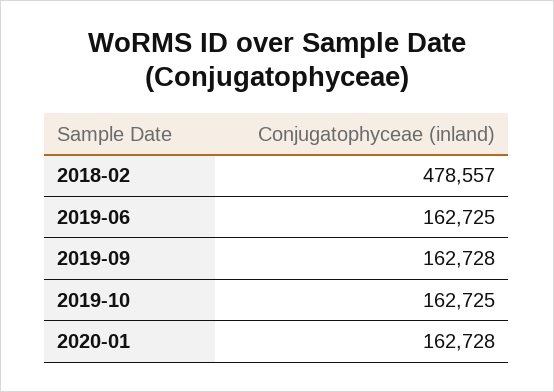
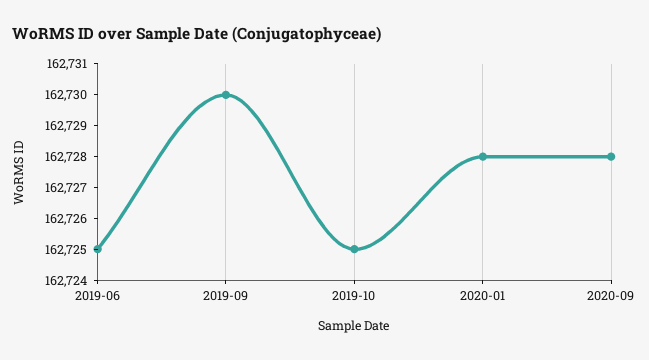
2018-02: 478557 -> none
2019-09: 162728 -> 162730
2020-09: none -> 162728

